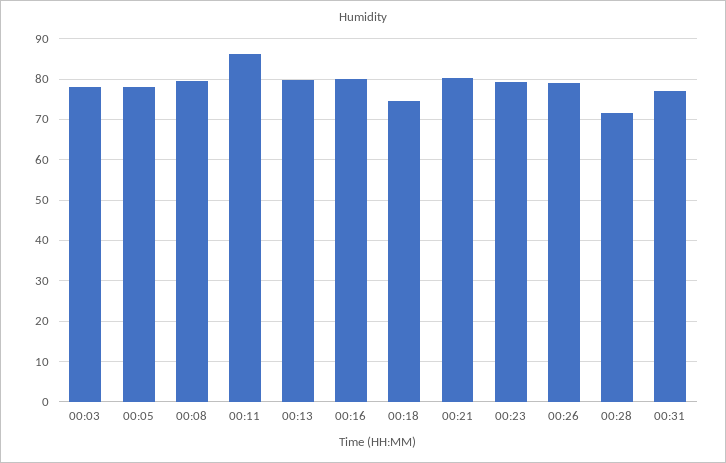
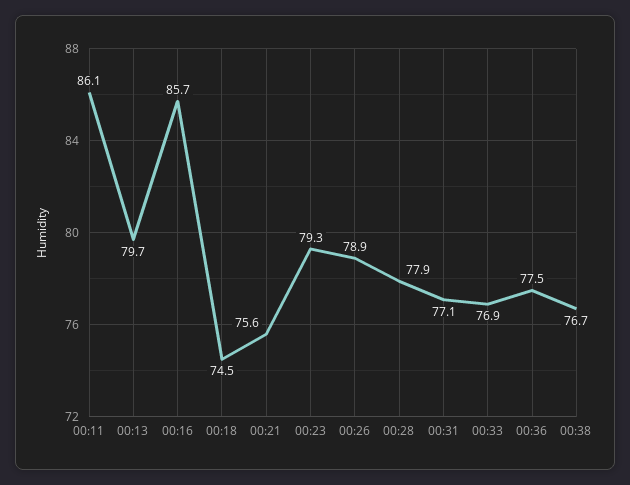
00:03: 78 -> none
00:05: 78 -> none
00:08: 80 -> none
00:16: 80 -> 85.7
00:21: 80 -> 75.6
00:28: 72 -> 77.9
00:33: none -> 76.9
00:36: none -> 77.5
00:38: none -> 76.7

